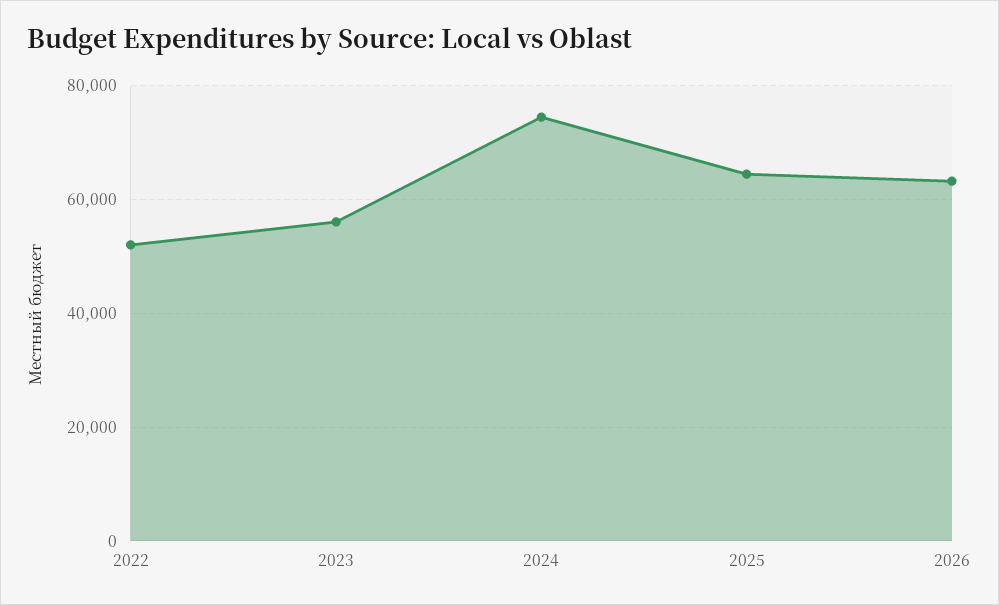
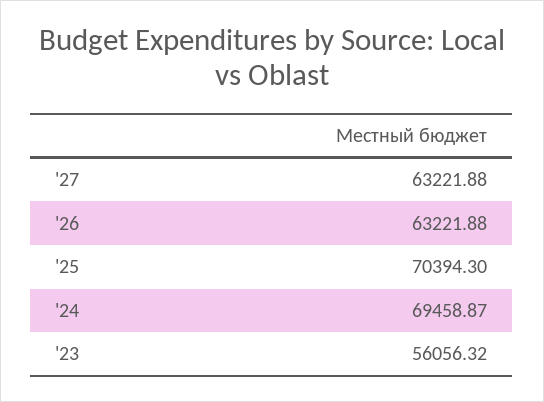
2022: 52000 -> none
2024: 74000 -> 69458.87
2025: 64000 -> 70394.3
'27: none -> 63221.88

